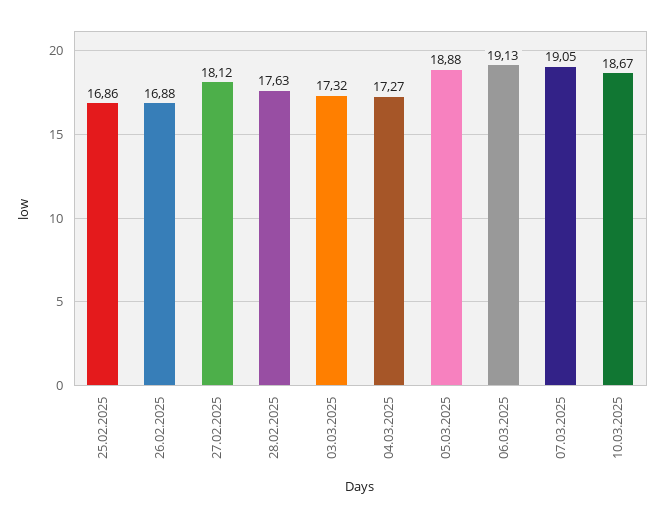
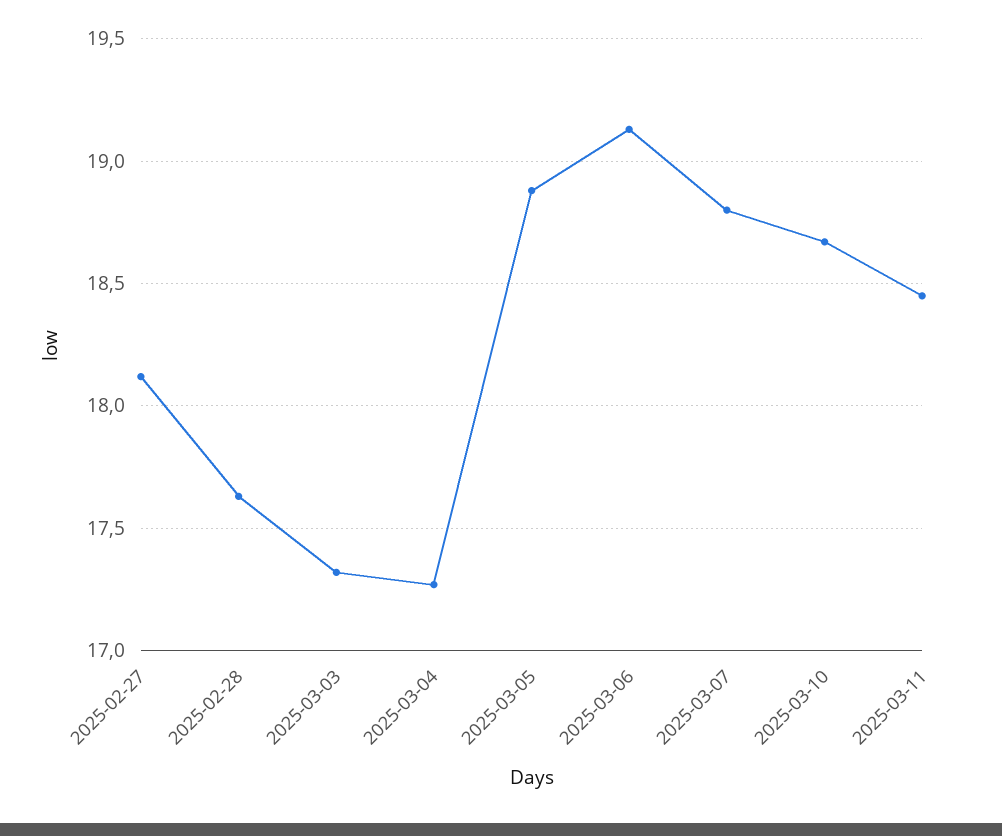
25.02.2025: 16.86 -> none
26.02.2025: 16.88 -> none
07.03.2025: 19.05 -> 18.8
2025-03-11: none -> 18.45

